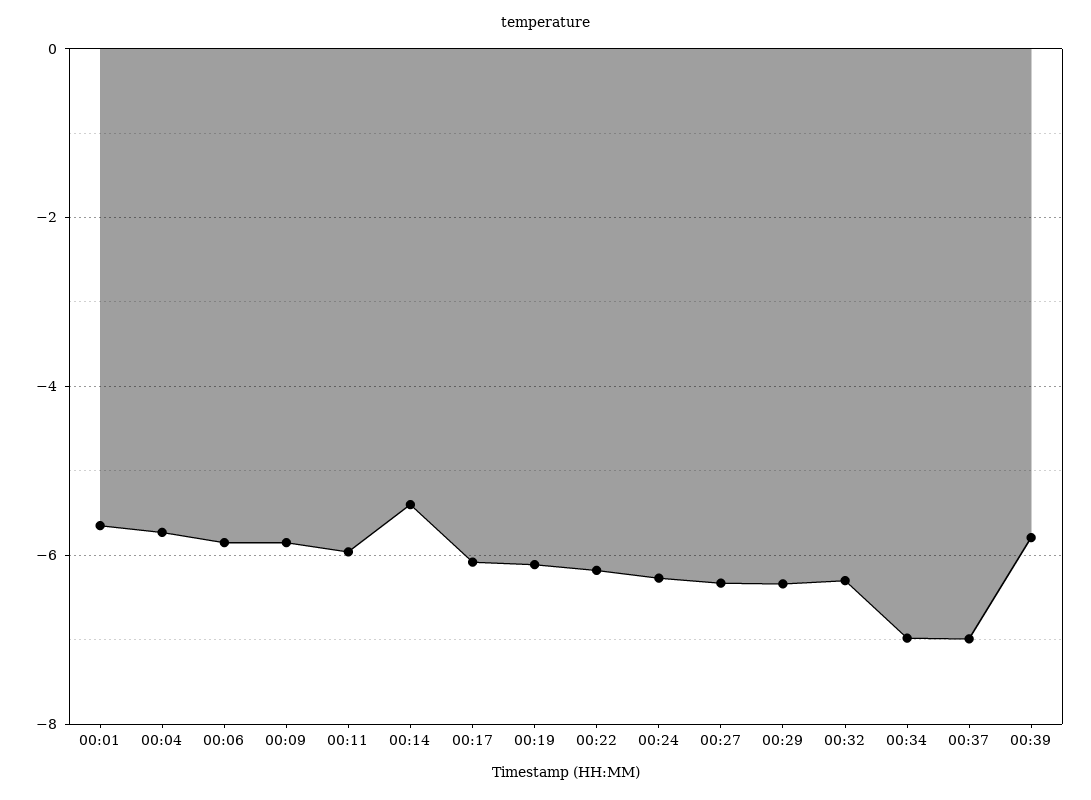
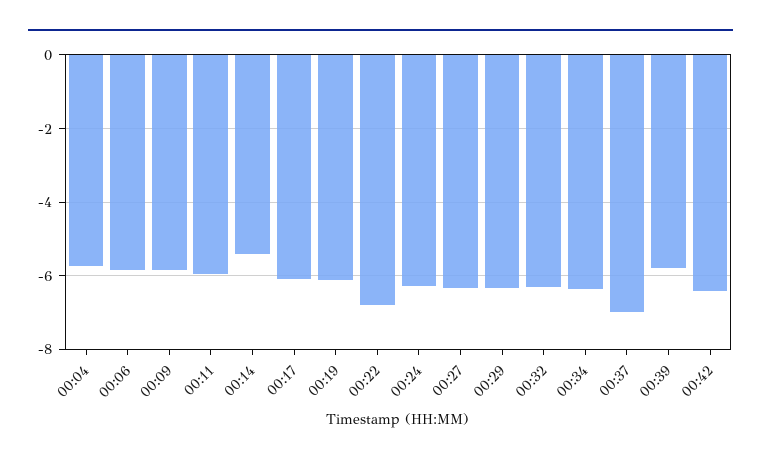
00:01: -5.6 -> none
00:22: -6.2 -> -6.8
00:34: -7 -> -6.4
00:42: none -> -6.4

